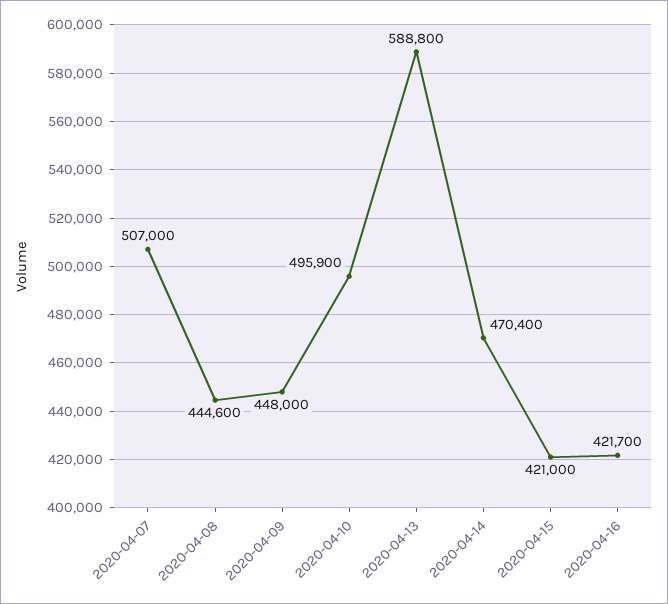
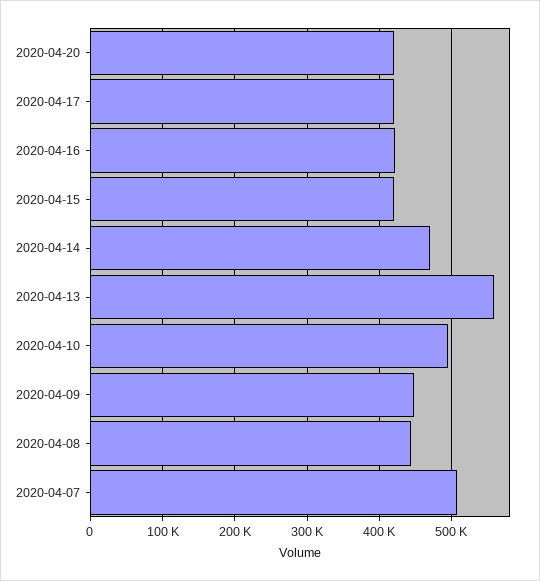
2020-04-13: 588800 -> 560000
2020-04-20: none -> 420000
2020-04-17: none -> 420000

